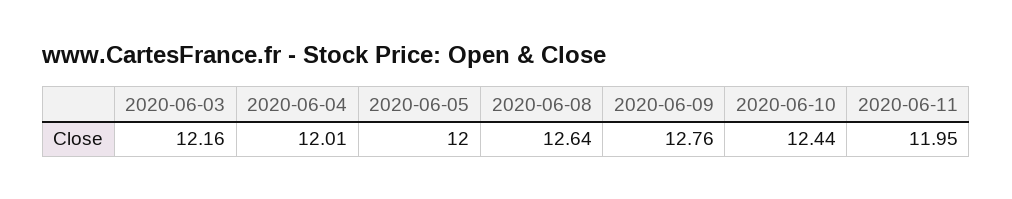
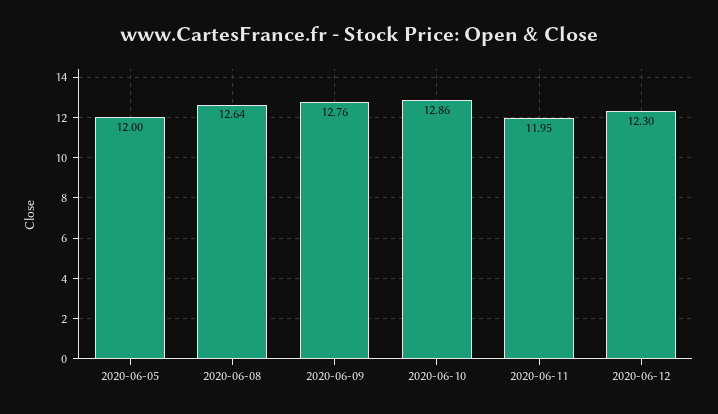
2020-06-03: 12.16 -> none
2020-06-04: 12.01 -> none
2020-06-10: 12.44 -> 12.86
2020-06-12: none -> 12.3

